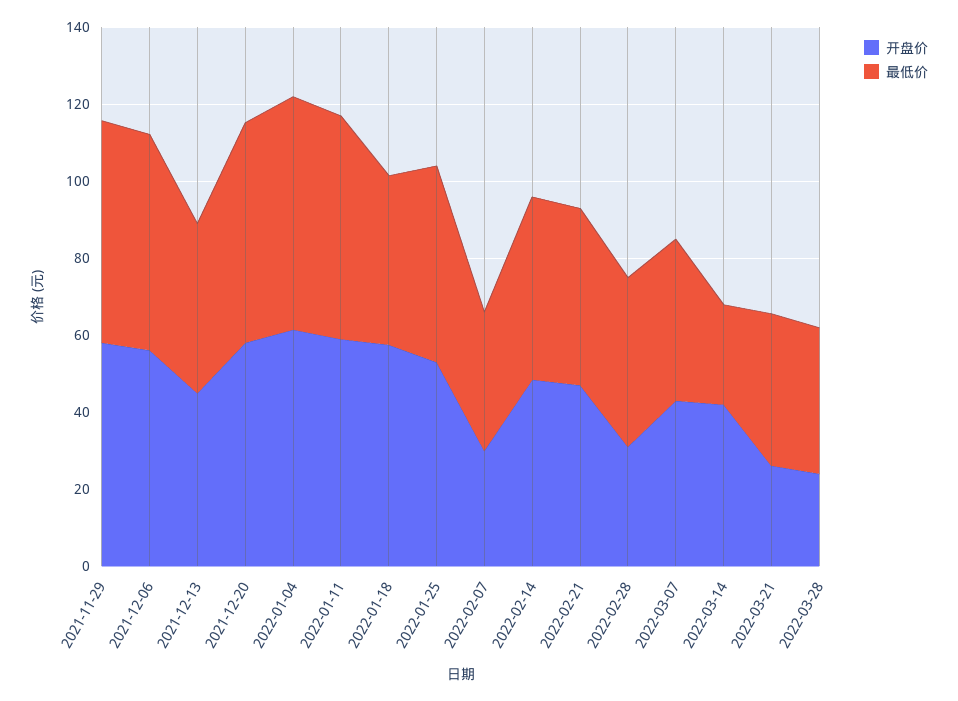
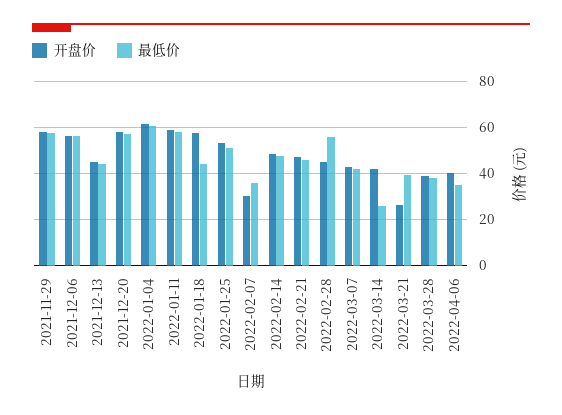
开盘价, 2022-02-28: 30 -> 45
最低价, 2022-02-28: 45 -> 55
开盘价, 2022-03-28: 25 -> 40
开盘价, 2022-04-06: none -> 40
最低价, 2022-04-06: none -> 35

